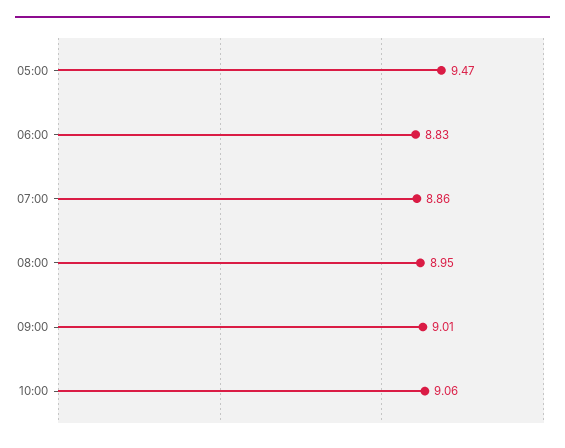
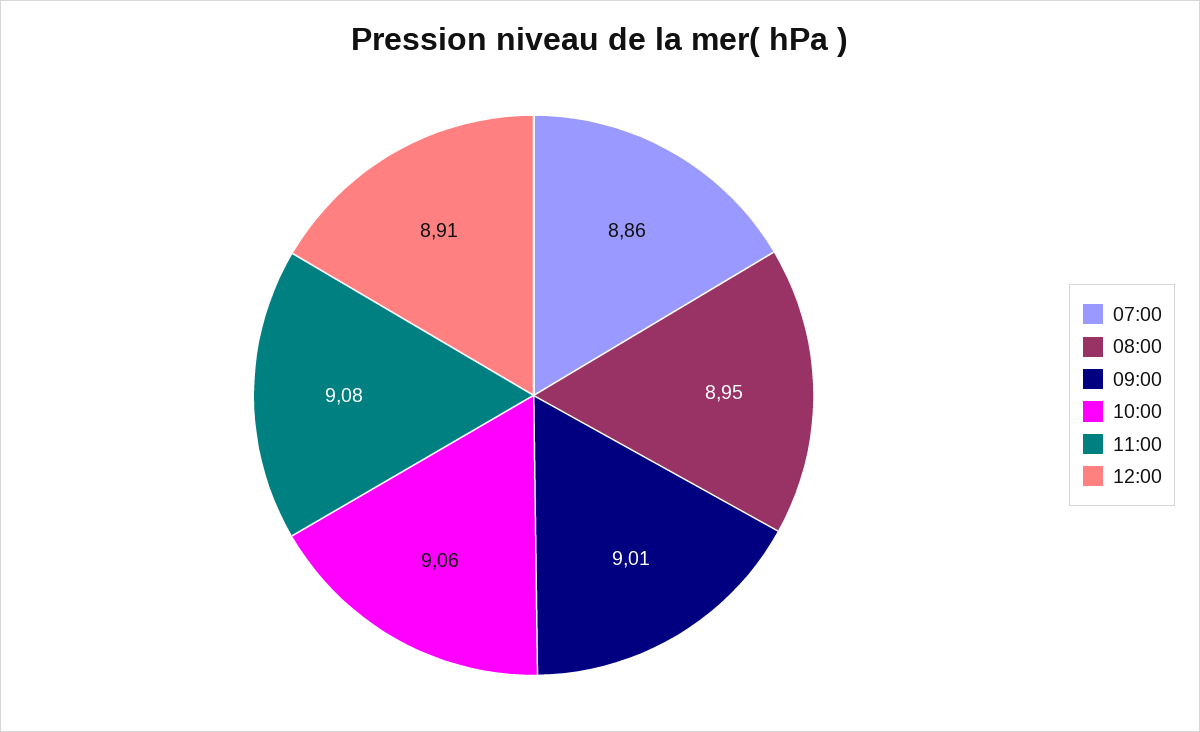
05:00: 9.47 -> none
06:00: 8.83 -> none
11:00: none -> 9.08
12:00: none -> 8.91

